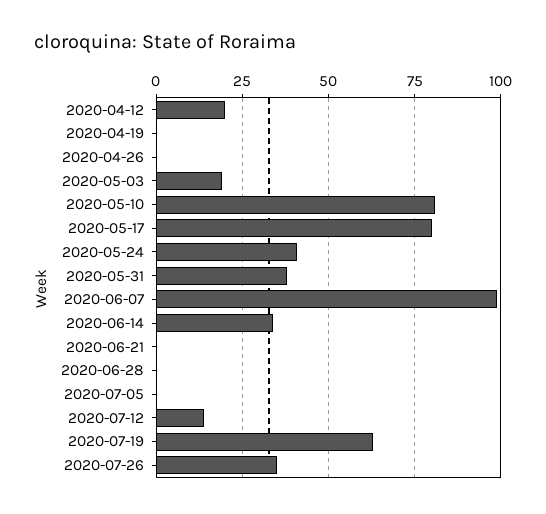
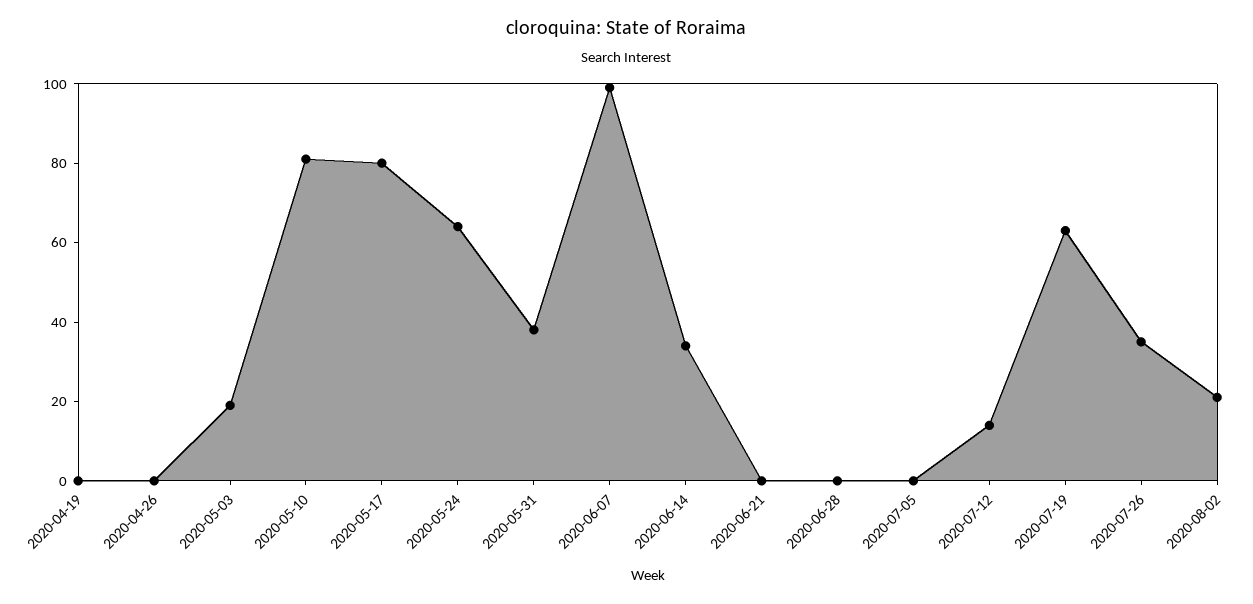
2020-04-12: 20 -> none
2020-05-24: 40 -> 65
2020-08-02: none -> 20

